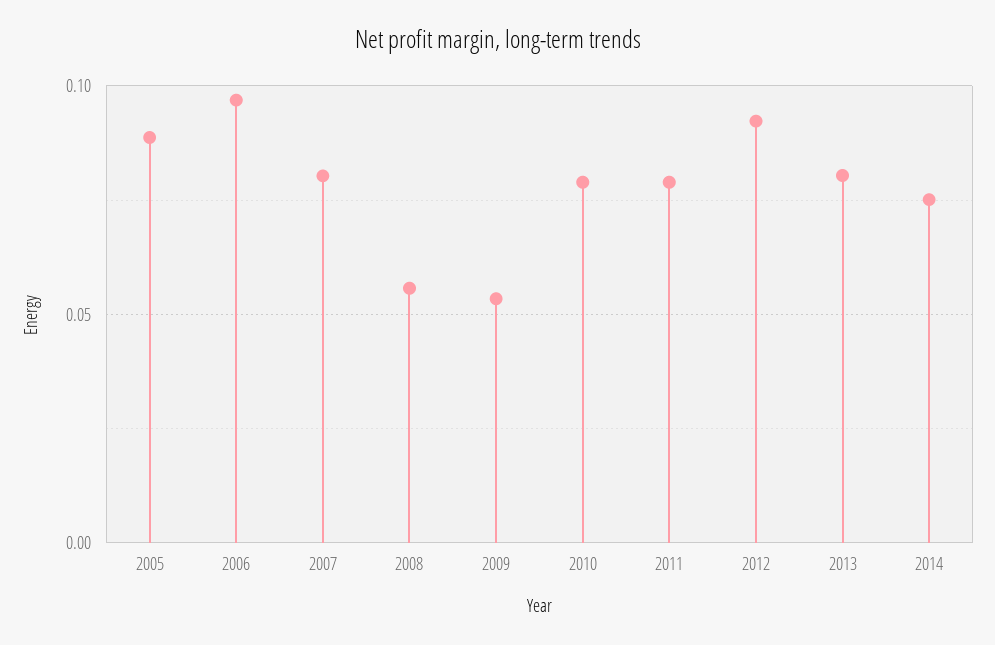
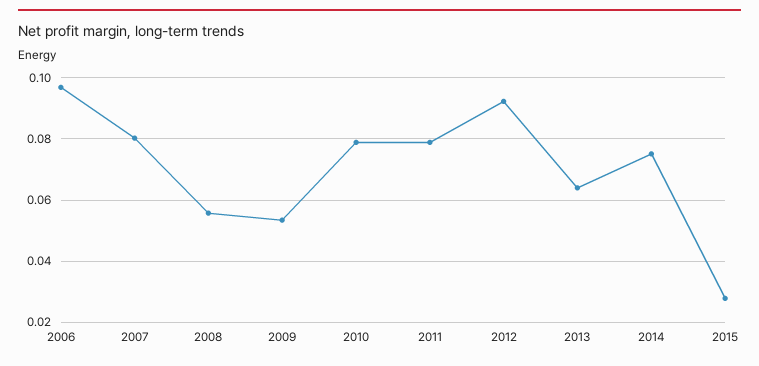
2005: 0.09 -> none
2013: 0.08 -> 0.064
2015: none -> 0.028

